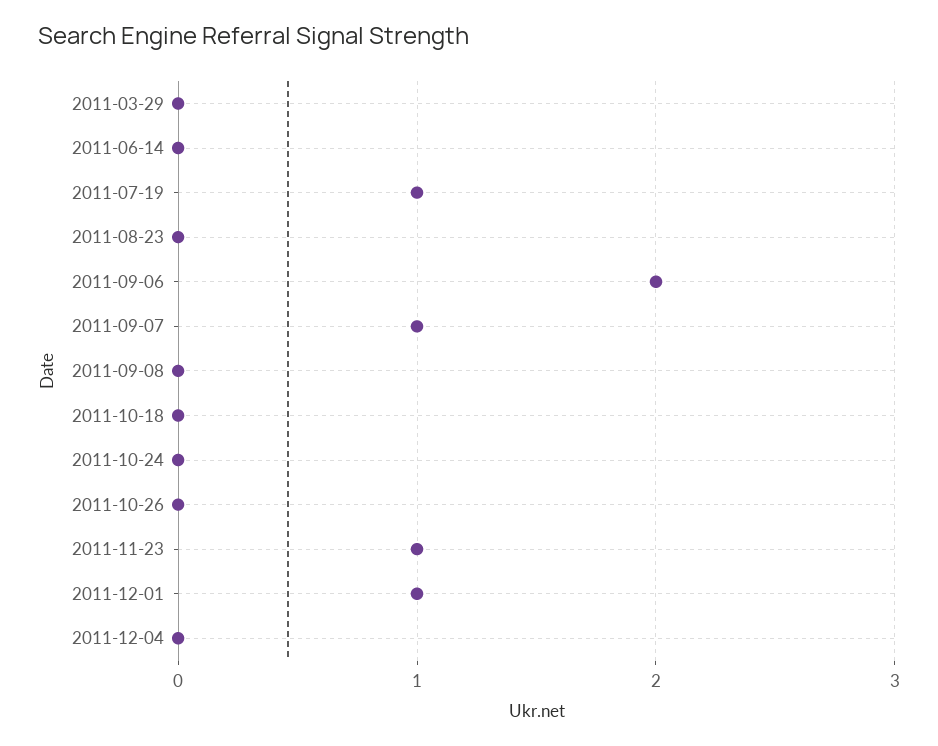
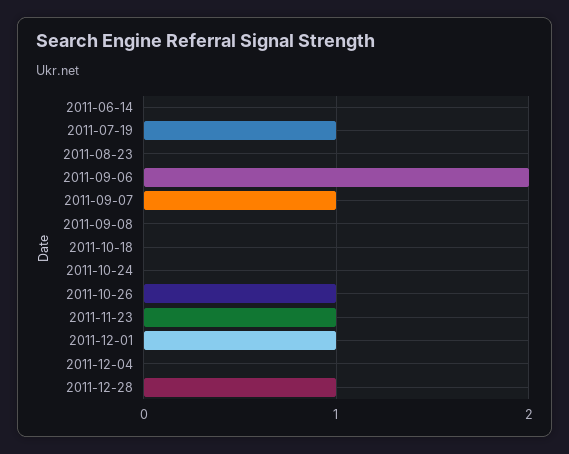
2011-03-29: 0 -> none
2011-10-26: 0 -> 1
2011-12-28: none -> 1

